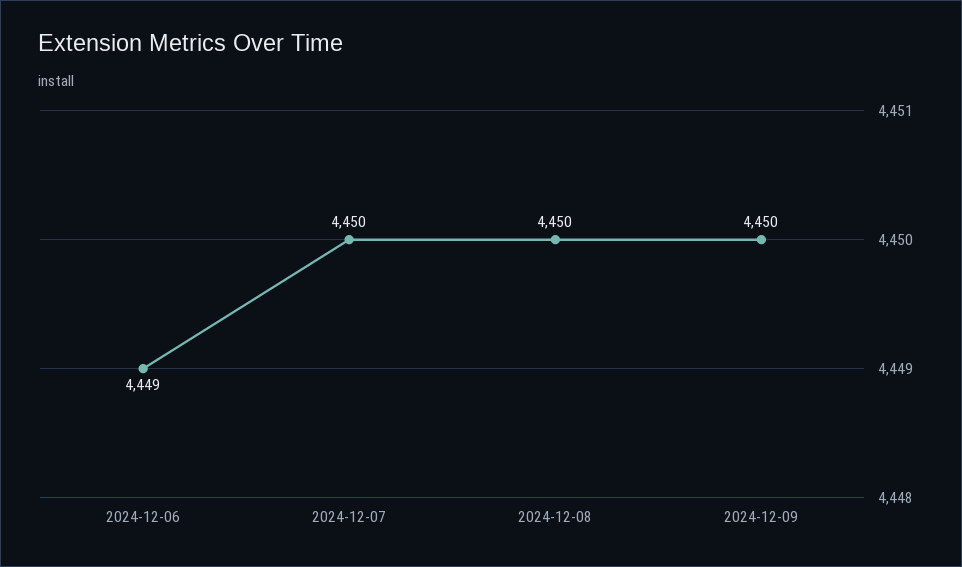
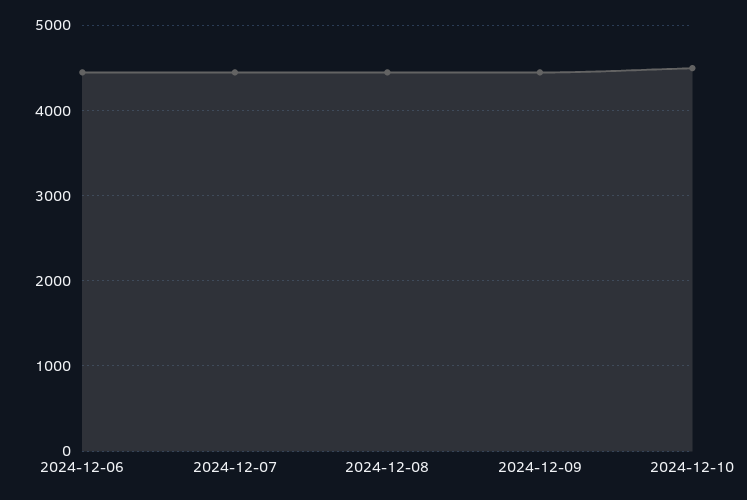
2024-12-10: none -> 4500

